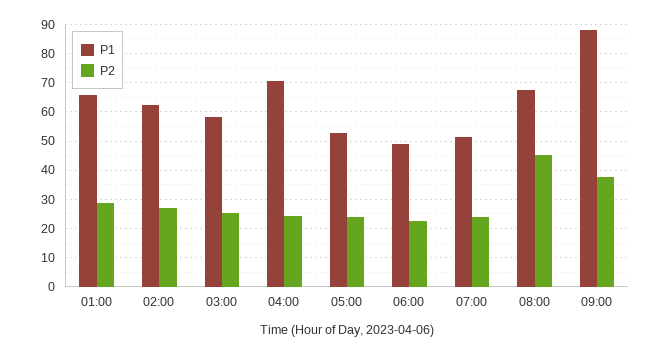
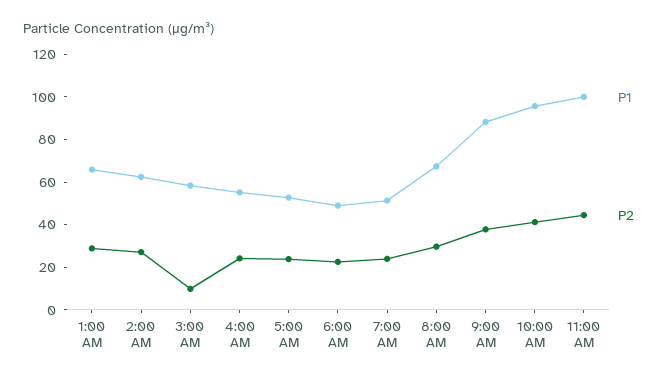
P2, 03:00: 25 -> 10
P1, 04:00: 70 -> 55
P2, 08:00: 45 -> 30
P1, 10:00 AM: none -> 95
P2, 10:00 AM: none -> 40
P1, 11:00 AM: none -> 100
P2, 11:00 AM: none -> 45

